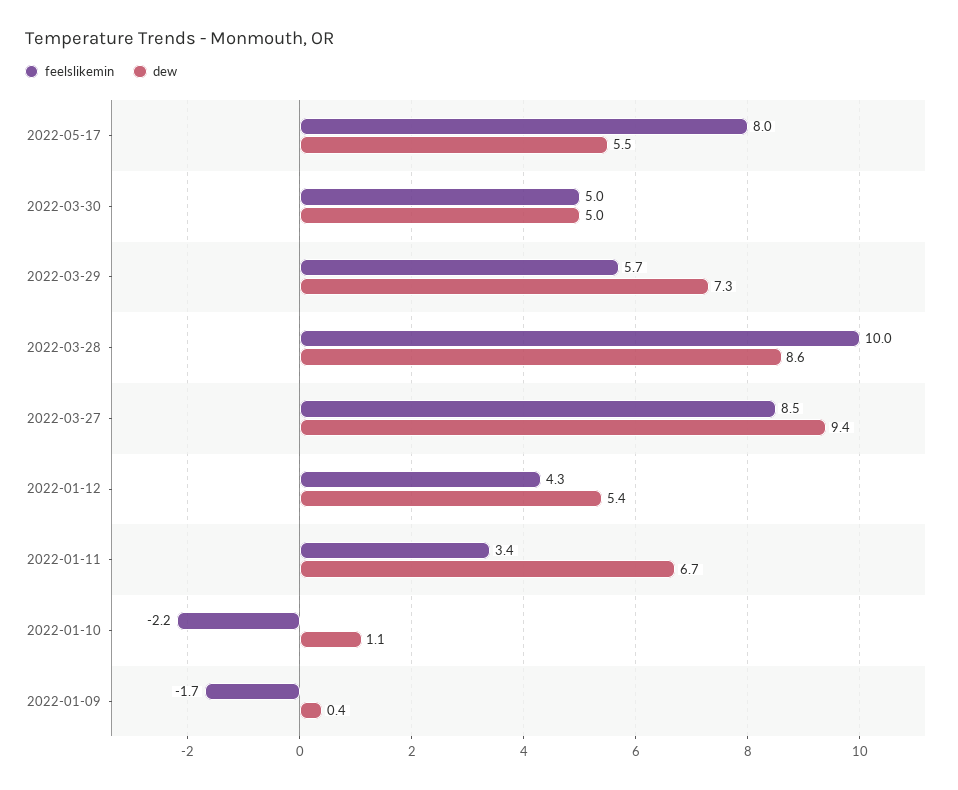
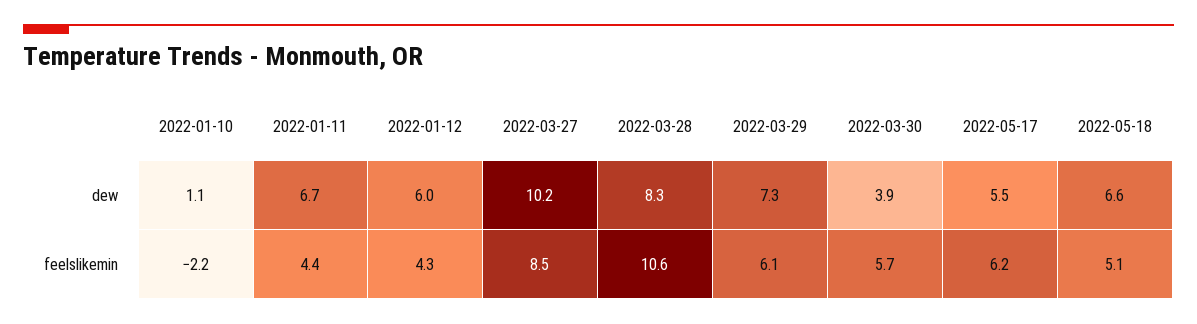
feelslikemin, 2022-05-17: 8 -> 6.2
feelslikemin, 2022-03-30: 5 -> 5.7
dew, 2022-03-30: 5 -> 3.9
feelslikemin, 2022-03-29: 5.7 -> 6.1
feelslikemin, 2022-03-28: 10 -> 10.6
dew, 2022-03-28: 8.6 -> 8.3
dew, 2022-03-27: 9.4 -> 10.2
dew, 2022-01-12: 5.4 -> 6
feelslikemin, 2022-01-11: 3.4 -> 4.4
feelslikemin, 2022-01-09: -1.7 -> none
dew, 2022-01-09: 0.4 -> none
dew, 2022-05-18: none -> 6.6
feelslikemin, 2022-05-18: none -> 5.1

